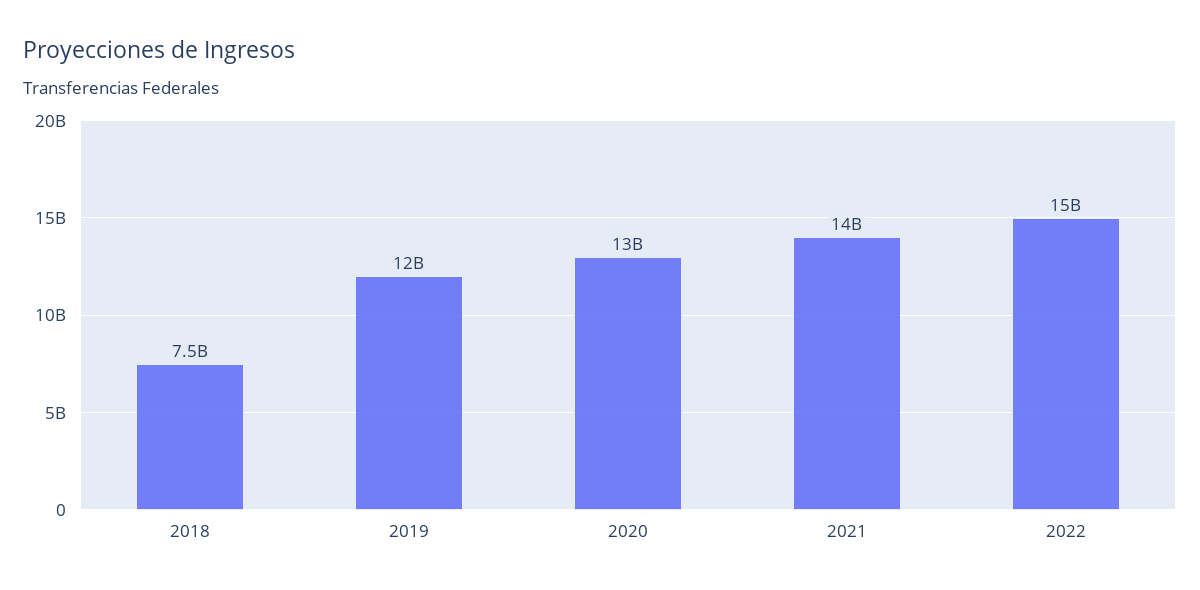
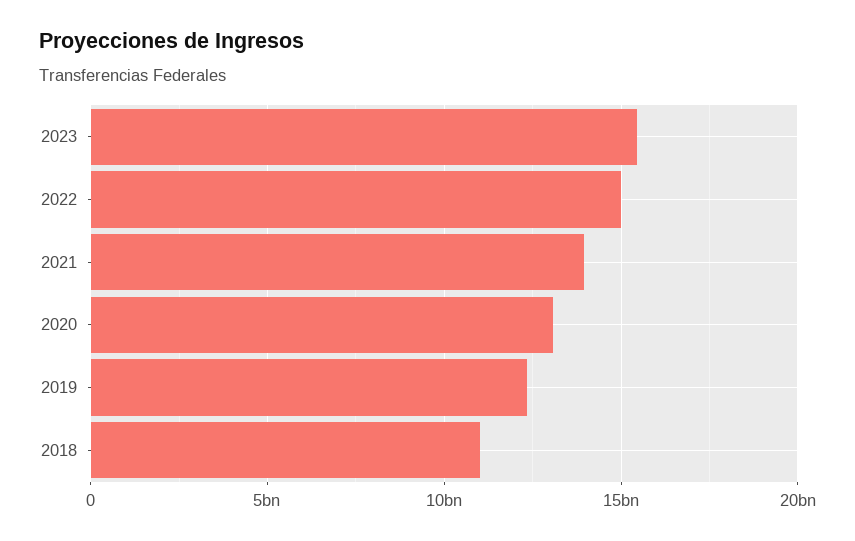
2018: 7500000000 -> 11000000000
2023: none -> 15500000000

